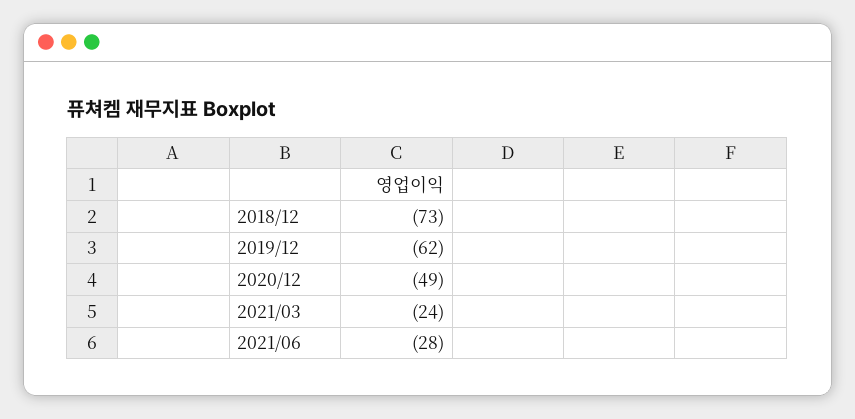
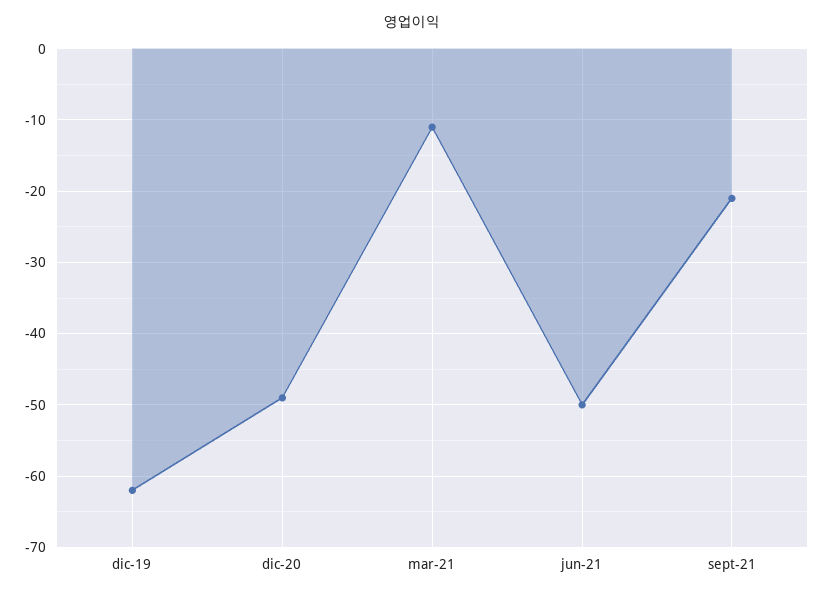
2018/12: -73 -> none
2021/03: -24 -> -11
2021/06: -28 -> -50
sept-21: none -> -21

